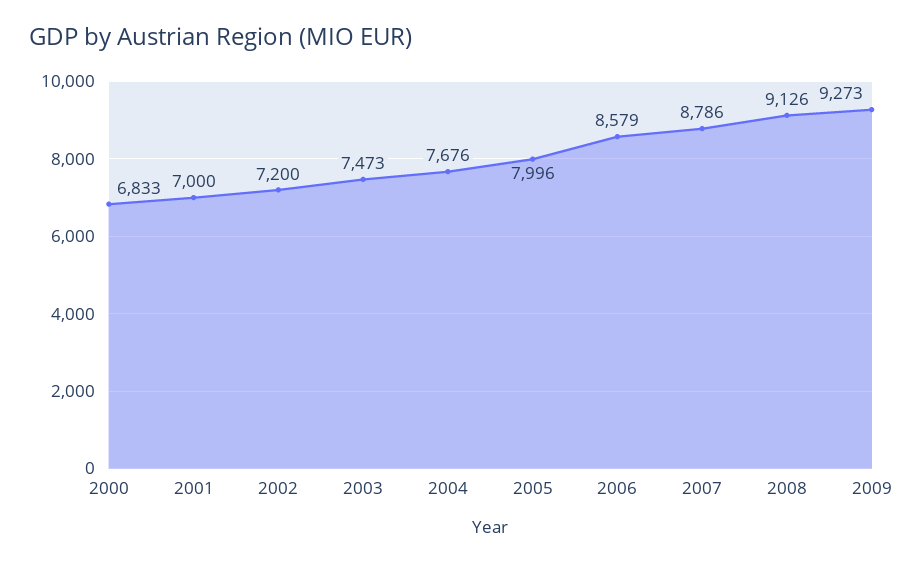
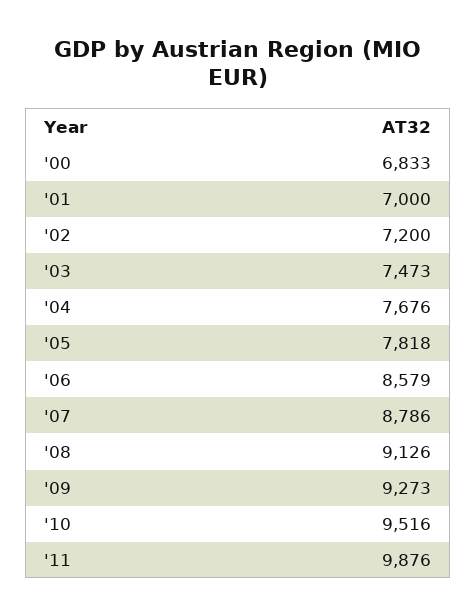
2005: 7996 -> 7818
'10: none -> 9516
'11: none -> 9876

